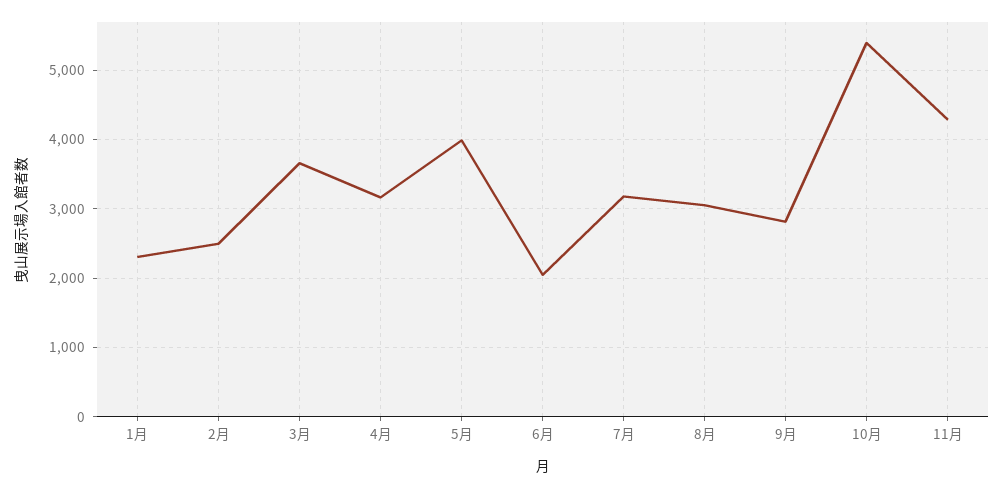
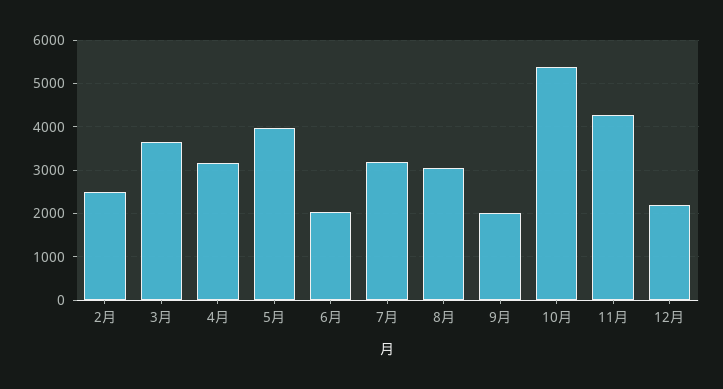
1月: 2300 -> none
9月: 2800 -> 2000
12月: none -> 2200

